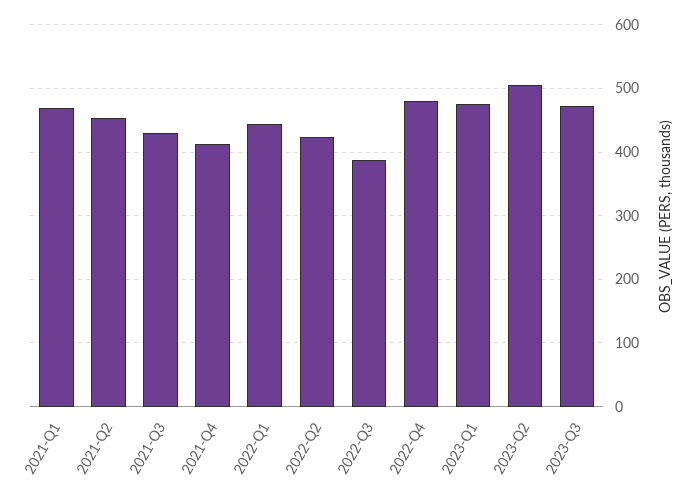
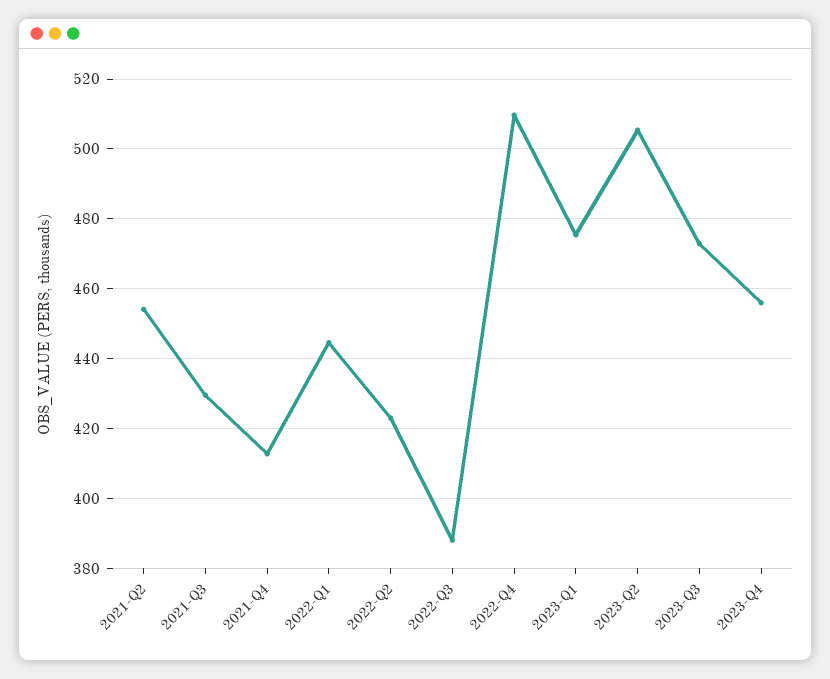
2021-Q1: 470 -> none
2022-Q4: 480 -> 510
2023-Q4: none -> 456

